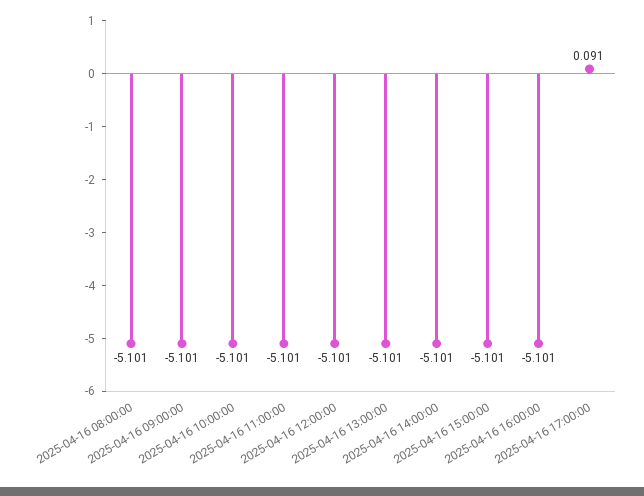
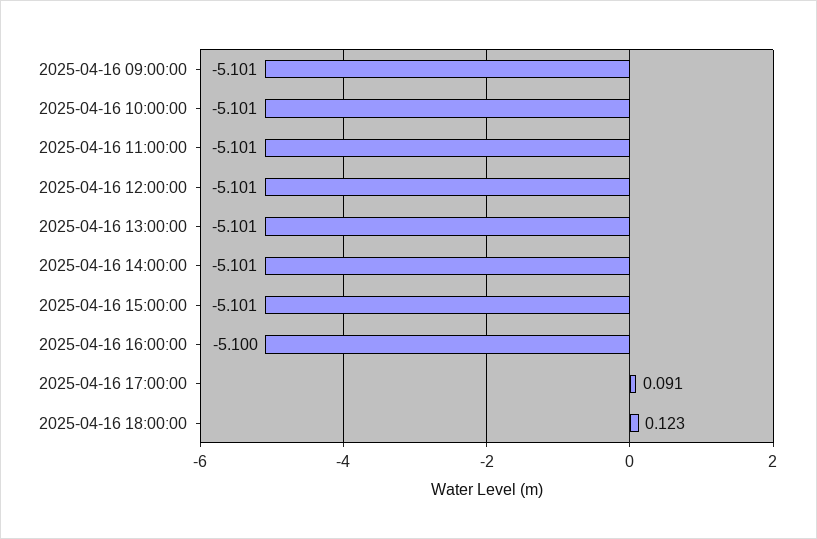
2025-04-16 08:00:00: -5.101 -> none
2025-04-16 16:00:00: -5.101 -> -5.1
2025-04-16 18:00:00: none -> 0.123

